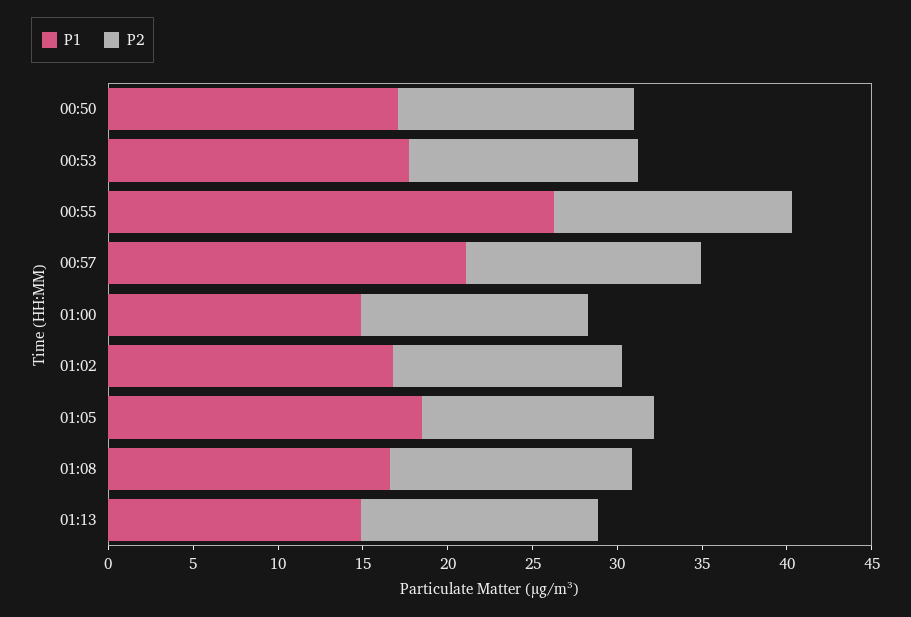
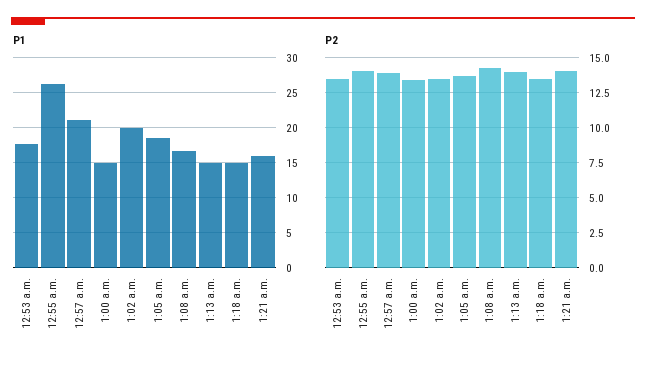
P1, 00:50: 17 -> none
P2, 00:50: 14 -> none
P1, 01:02: 17 -> 20
P1, 1:18 a.m.: none -> 15
P1, 1:21 a.m.: none -> 16
P2, 1:18 a.m.: none -> 13.5
P2, 1:21 a.m.: none -> 14

